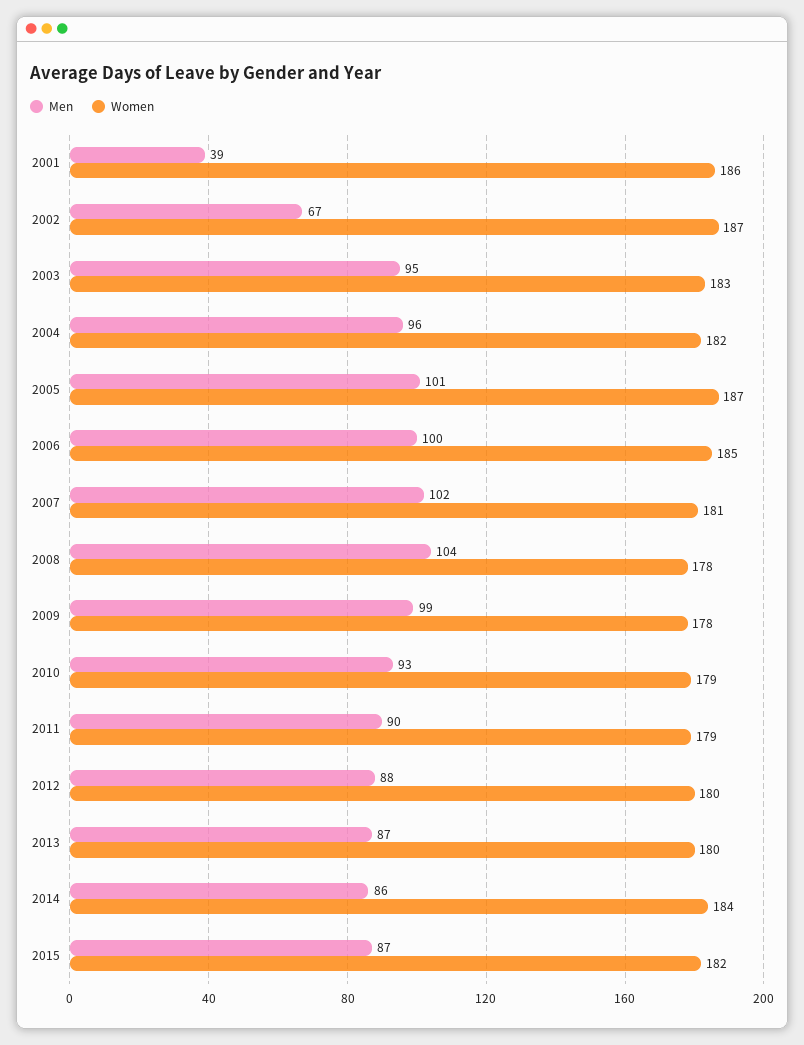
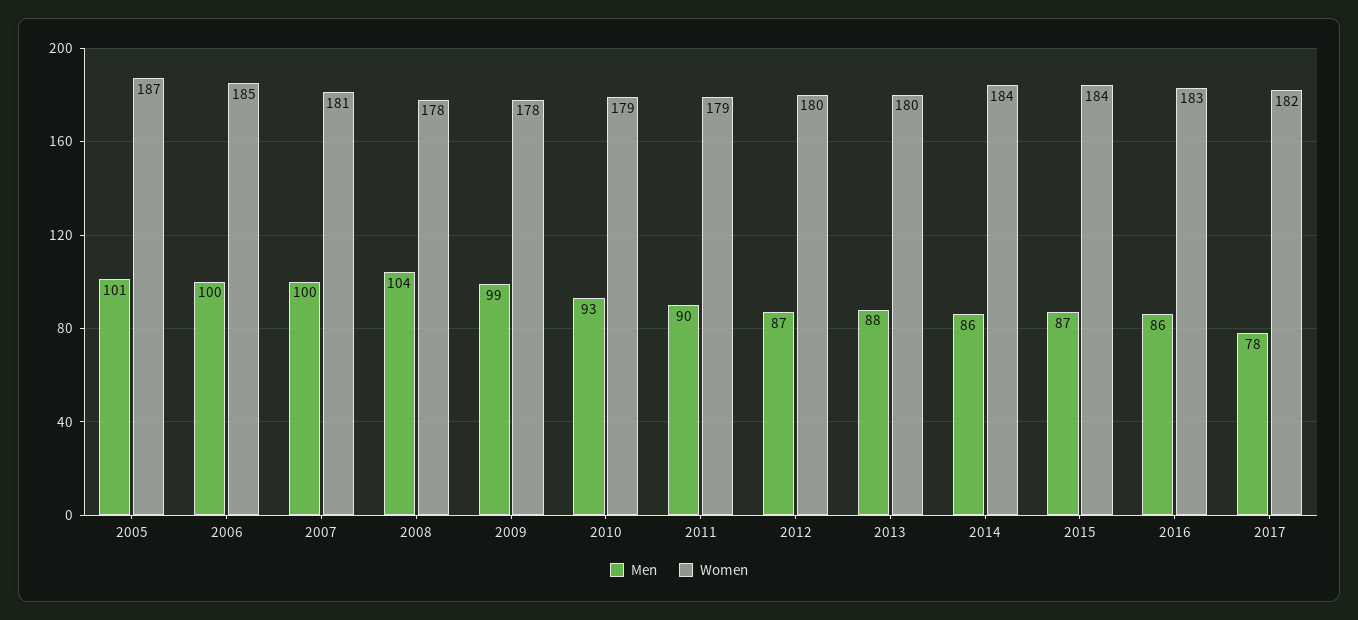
Men, 2001: 39 -> none
Women, 2001: 186 -> none
Men, 2002: 67 -> none
Women, 2002: 187 -> none
Men, 2003: 95 -> none
Women, 2003: 183 -> none
Men, 2004: 96 -> none
Women, 2004: 182 -> none
Men, 2007: 102 -> 100
Men, 2012: 88 -> 87
Men, 2013: 87 -> 88
Women, 2015: 182 -> 184
Men, 2016: none -> 86
Women, 2016: none -> 183
Men, 2017: none -> 78
Women, 2017: none -> 182

